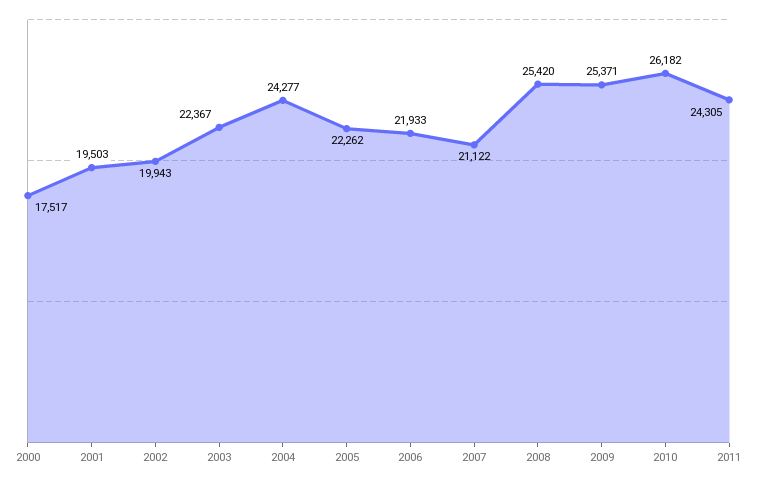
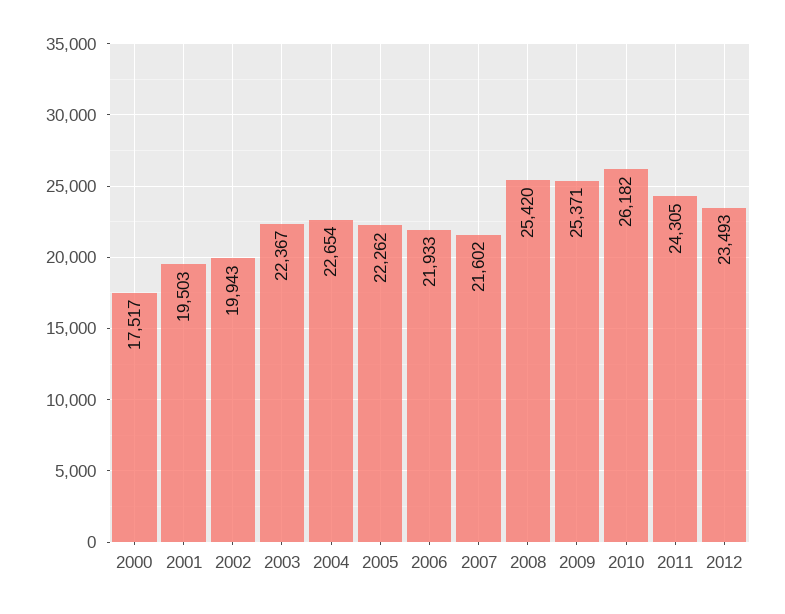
2004: 24277 -> 22654
2007: 21122 -> 21602
2012: none -> 23493

